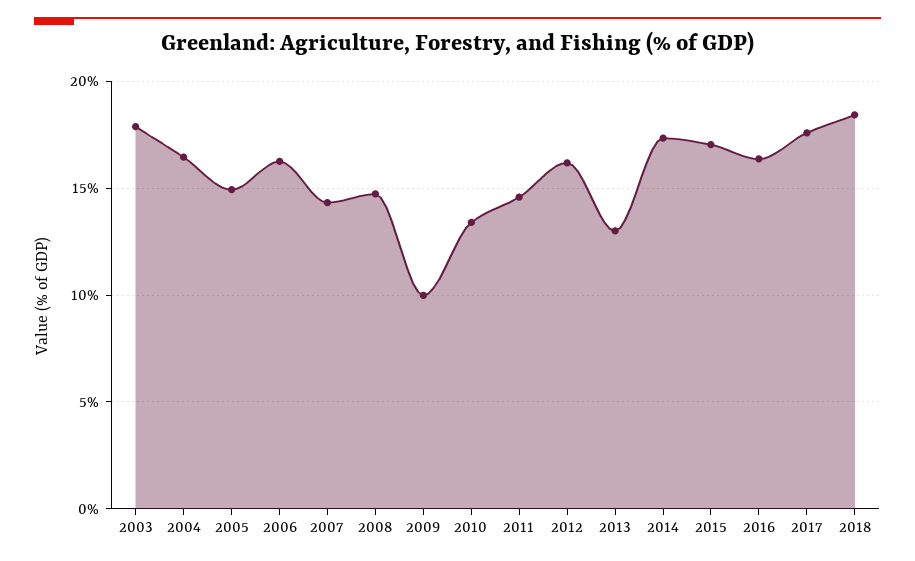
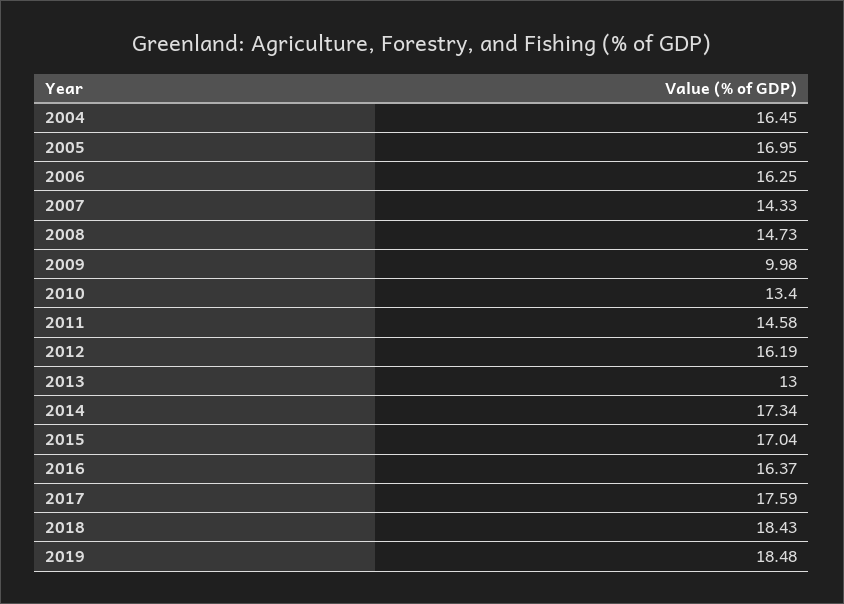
2003: 18 -> none
2005: 15 -> 16.95
2019: none -> 18.48

